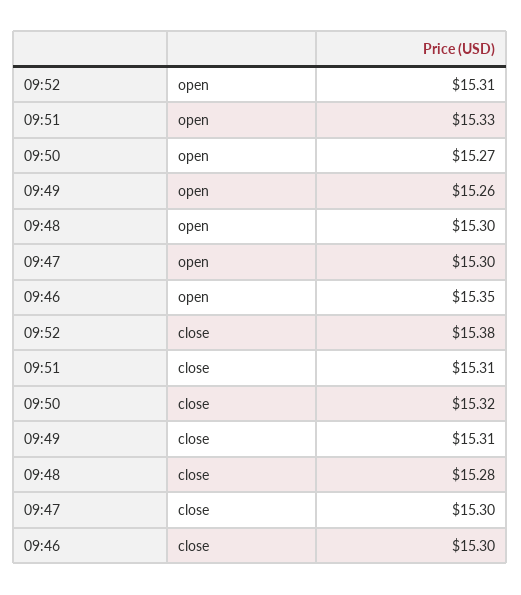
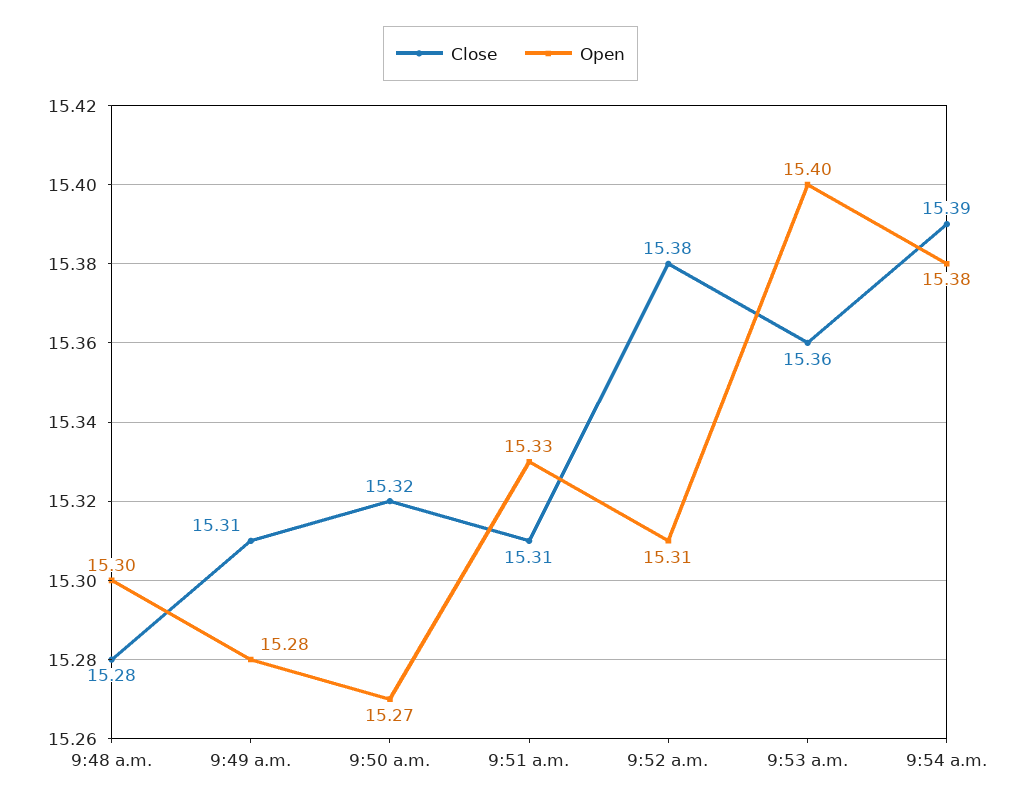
open, 09:49: 15.26 -> 15.28
open, 09:47: 15.3 -> none
open, 09:46: 15.35 -> none
close, 09:47: 15.3 -> none
close, 09:46: 15.3 -> none
close, 9:53 a.m.: none -> 15.36
open, 9:53 a.m.: none -> 15.4
close, 9:54 a.m.: none -> 15.39
open, 9:54 a.m.: none -> 15.38

